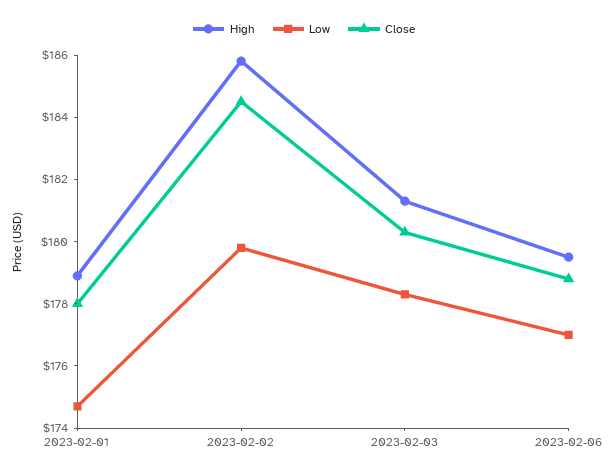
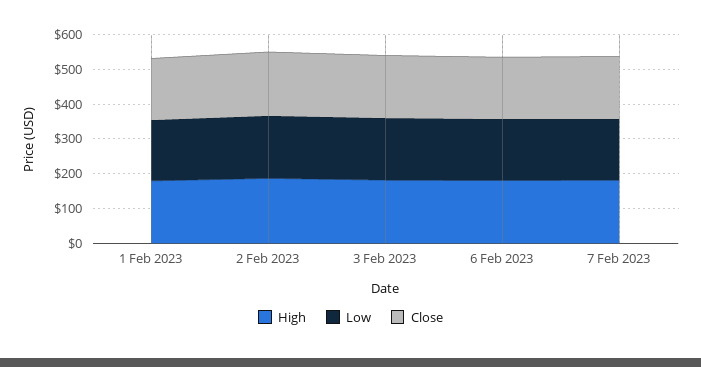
High, 7 Feb 2023: none -> 175
Low, 7 Feb 2023: none -> 175
Close, 7 Feb 2023: none -> 175

